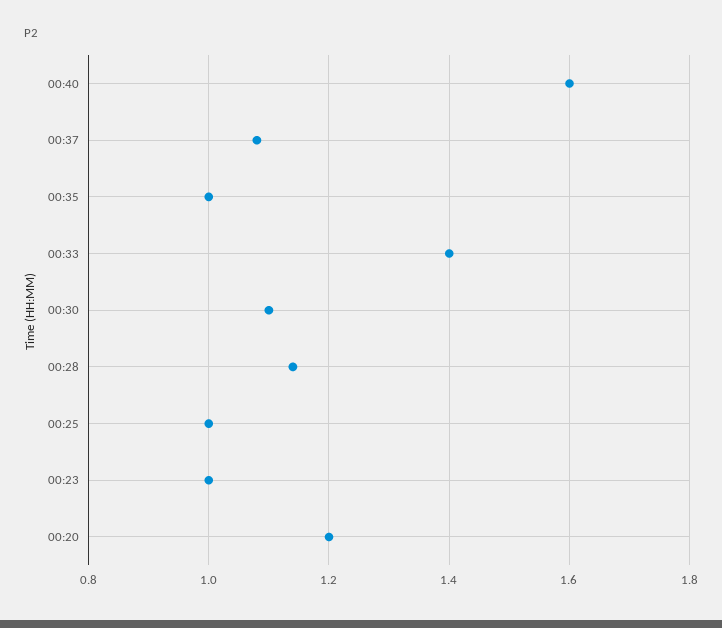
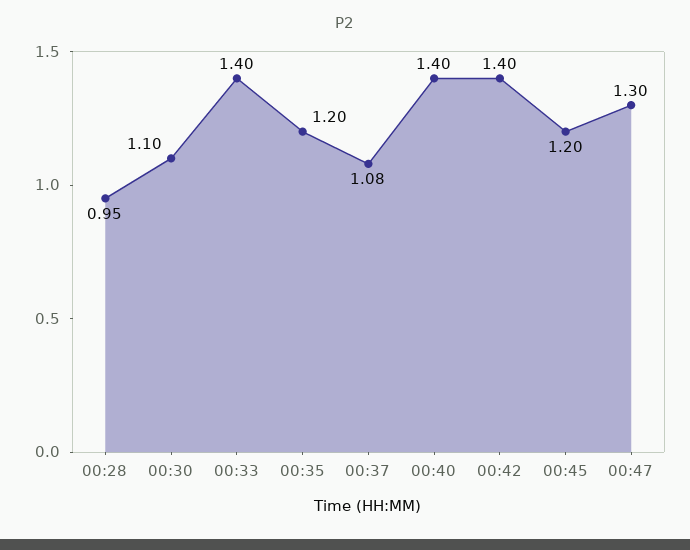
00:40: 1.6 -> 1.4
00:35: 1 -> 1.2
00:28: 1.15 -> 0.95
00:25: 1 -> none
00:23: 1 -> none
00:20: 1.2 -> none
00:42: none -> 1.4
00:45: none -> 1.2
00:47: none -> 1.3

